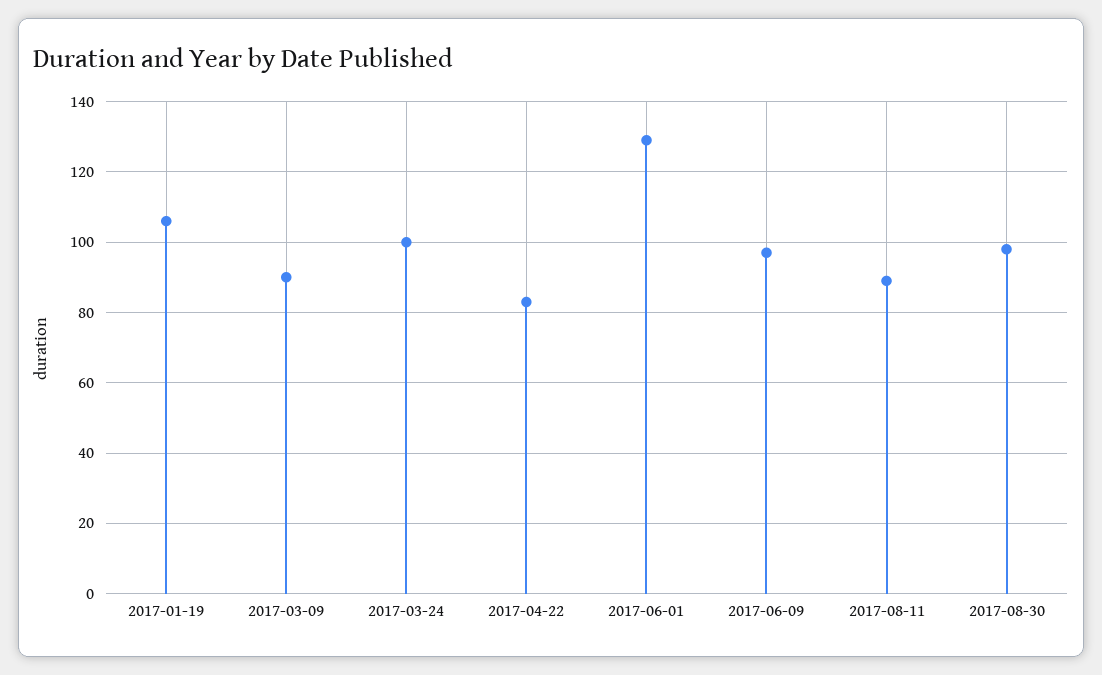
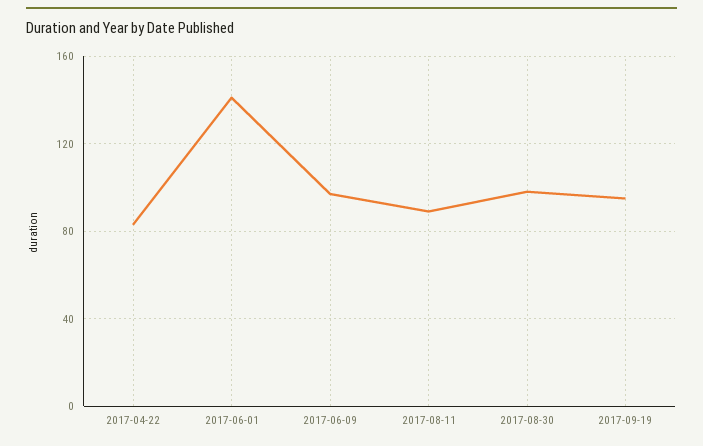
2017-01-19: 105 -> none
2017-03-09: 90 -> none
2017-03-24: 100 -> none
2017-06-01: 130 -> 140
2017-09-19: none -> 95

